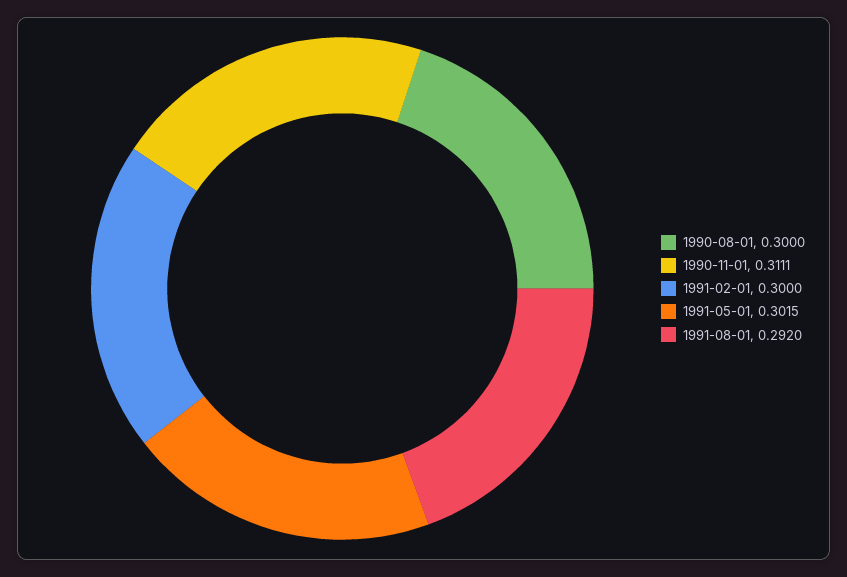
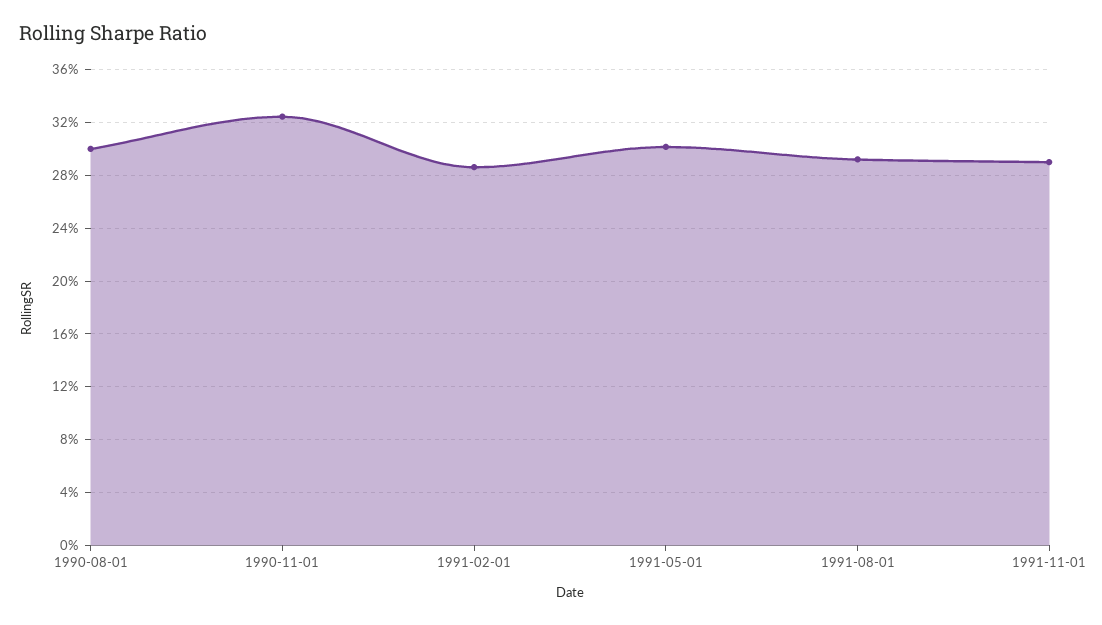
1990-11-01: 0.3111 -> 0.325
1991-02-01: 0.3 -> 0.285
1991-11-01: none -> 0.29

